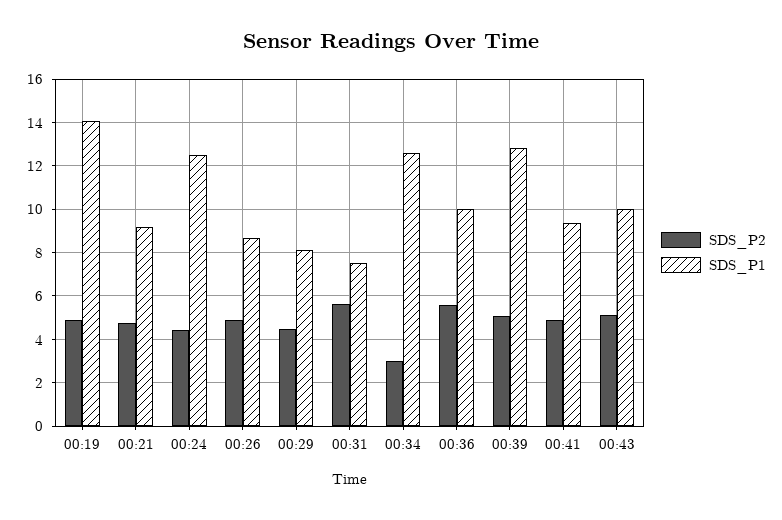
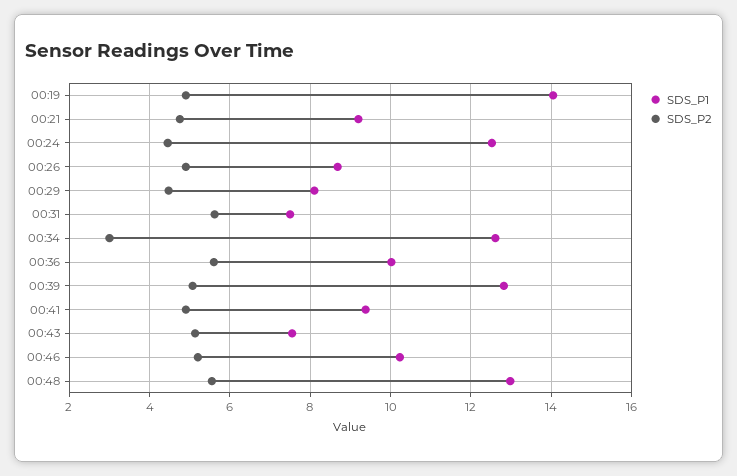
SDS_P1, 00:43: 10 -> 7.6
SDS_P1, 00:46: none -> 10.2
SDS_P2, 00:46: none -> 5.2
SDS_P1, 00:48: none -> 13
SDS_P2, 00:48: none -> 5.6

